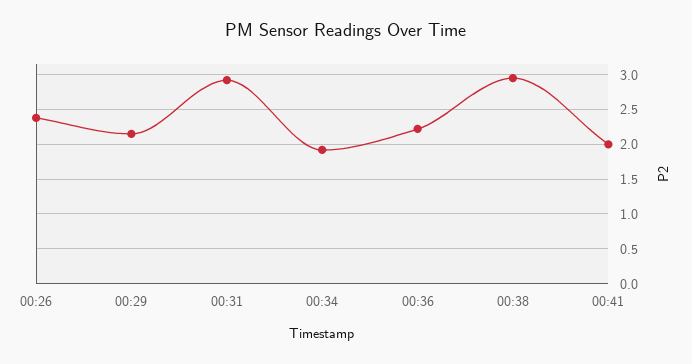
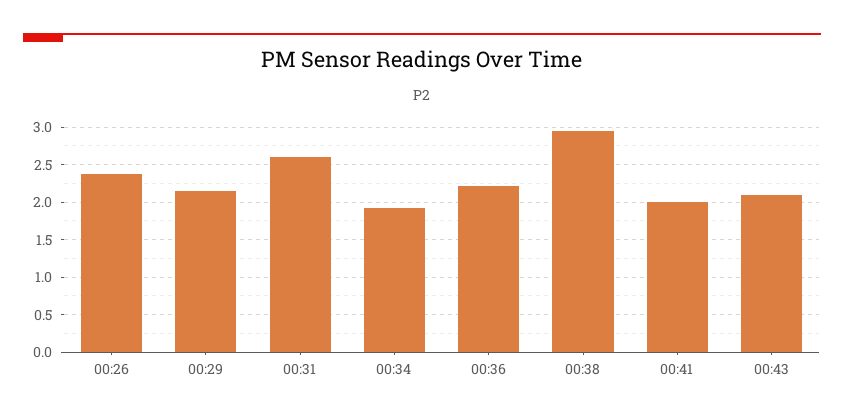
00:31: 2.9 -> 2.6
00:43: none -> 2.1

